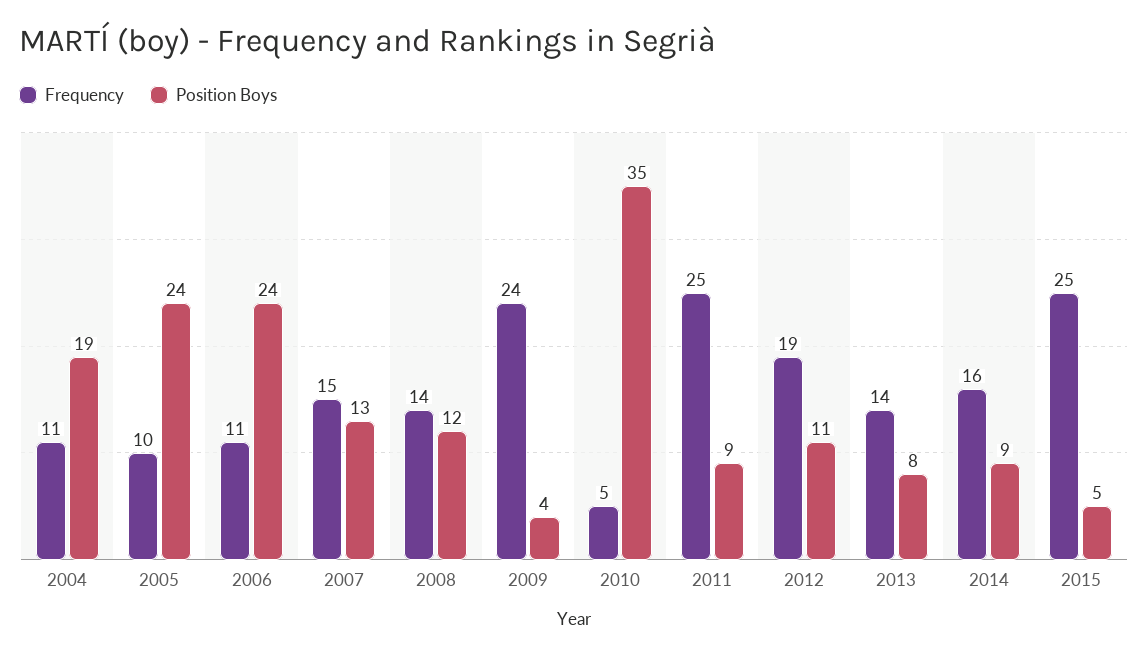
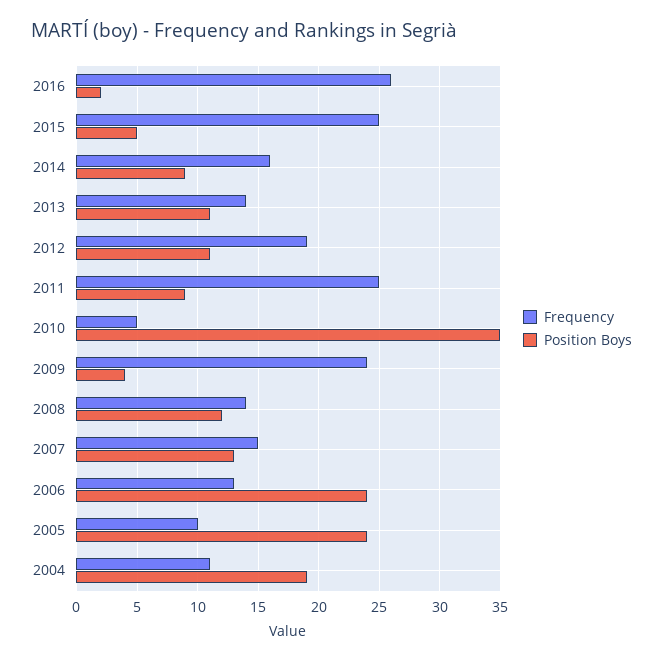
Frequency, 2006: 11 -> 13
Position Boys, 2013: 8 -> 11
Frequency, 2016: none -> 26
Position Boys, 2016: none -> 2

